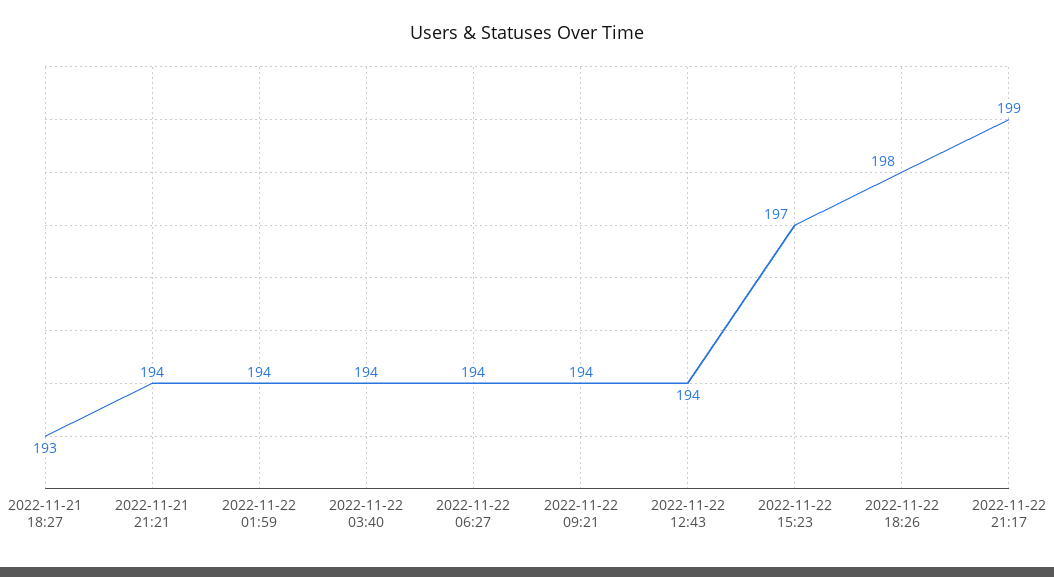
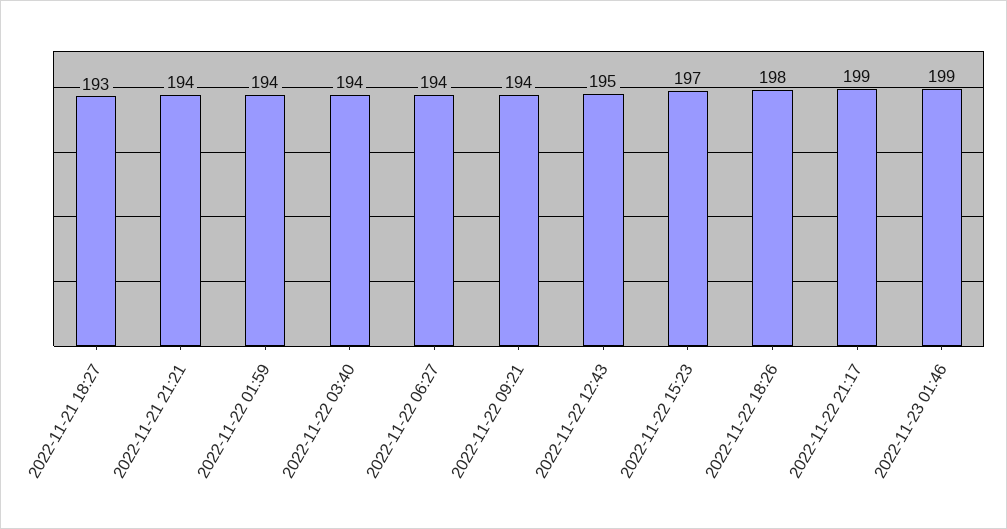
2022-11-22 12:43: 194 -> 195
2022-11-23 01:46: none -> 199

